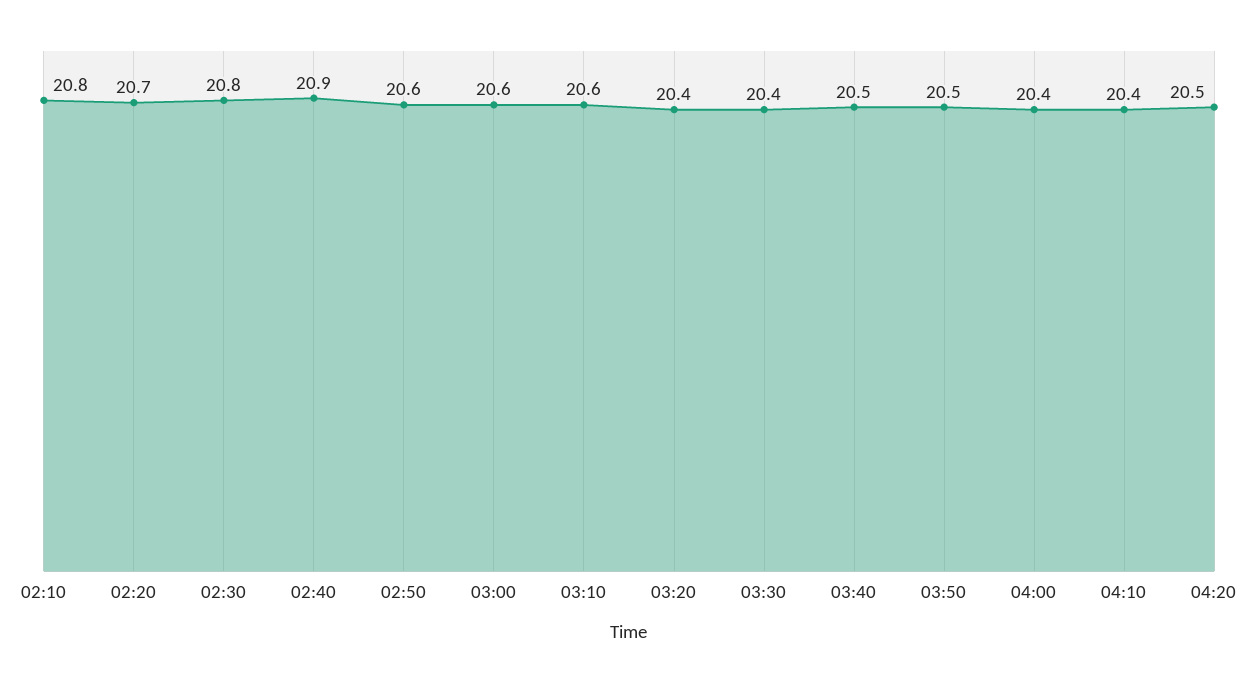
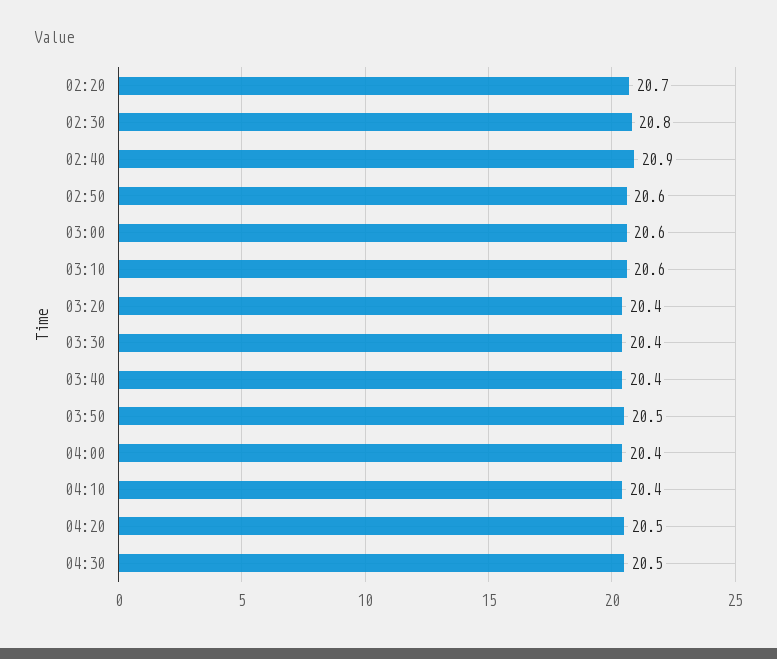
02:10: 20.8 -> none
03:40: 20.5 -> 20.4
04:30: none -> 20.5

